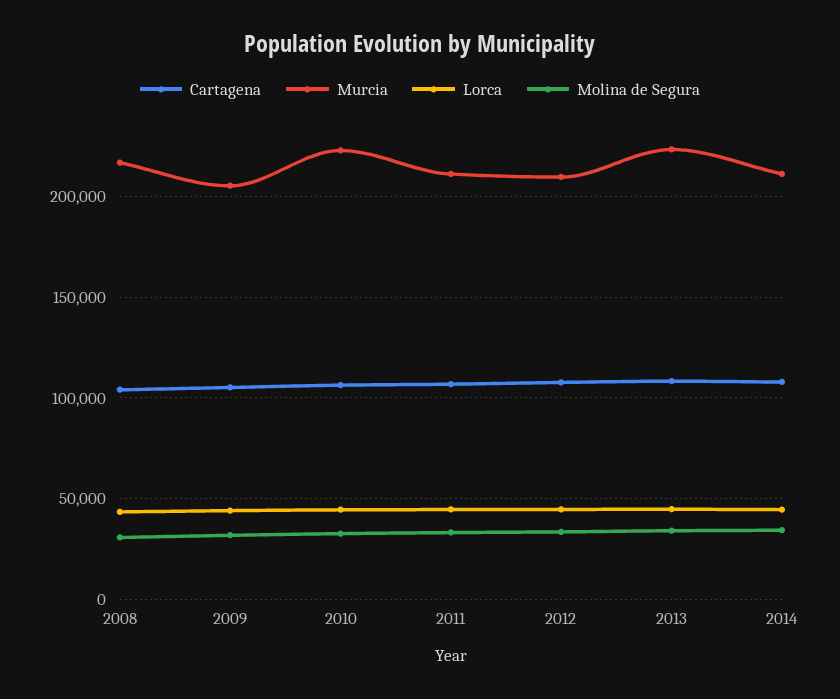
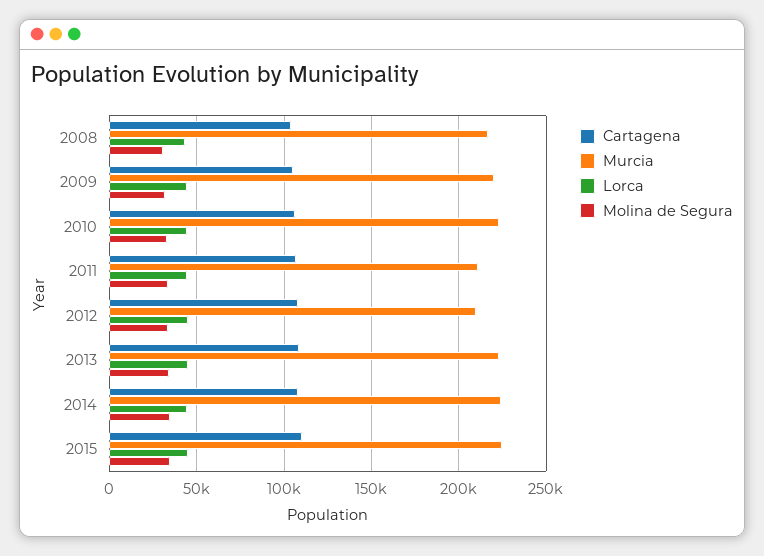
Murcia, 2009: 205000 -> 220000
Murcia, 2014: 210000 -> 225000
Cartagena, 2015: none -> 110000
Murcia, 2015: none -> 225000
Lorca, 2015: none -> 45000
Molina de Segura, 2015: none -> 35000

